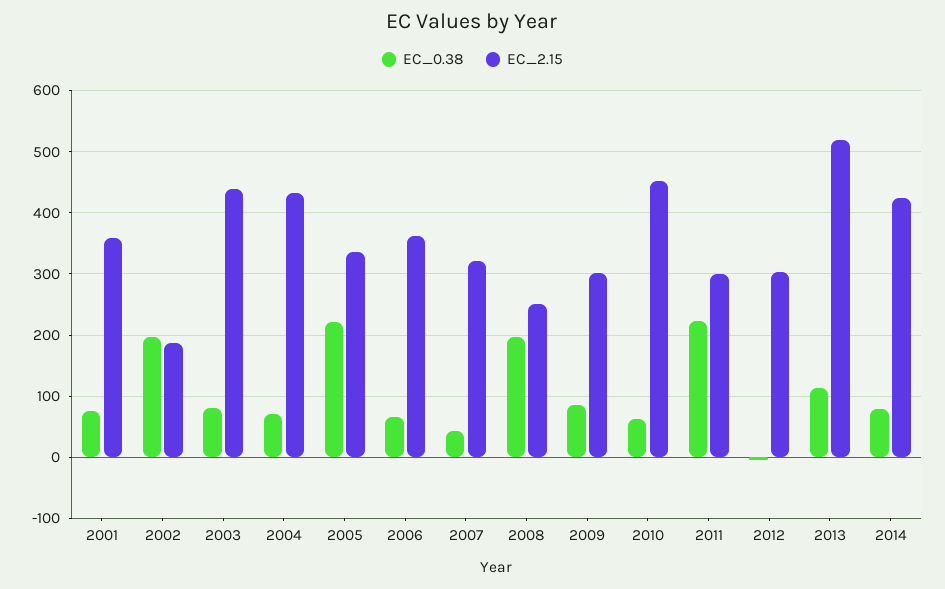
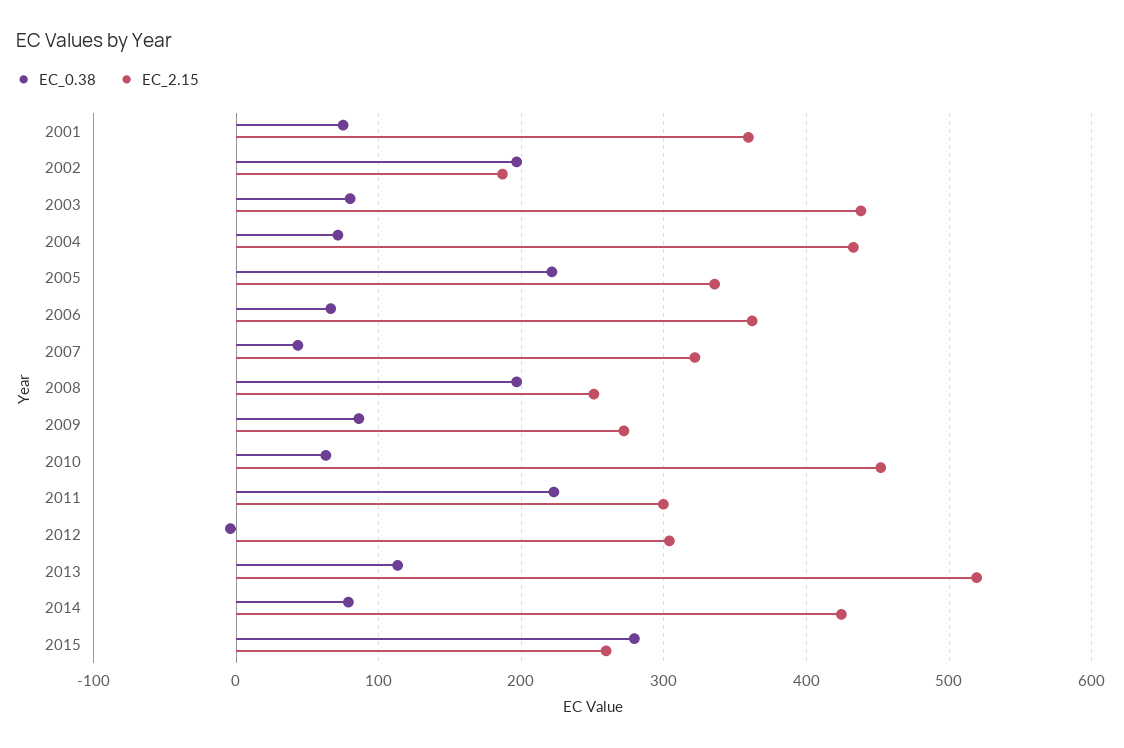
EC_2.15, 2009: 300 -> 270
EC_0.38, 2015: none -> 280
EC_2.15, 2015: none -> 260

